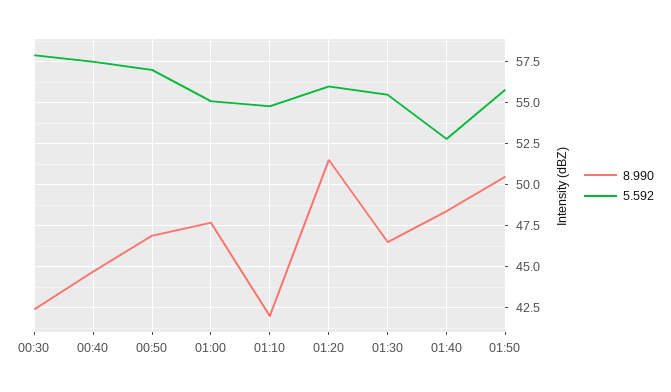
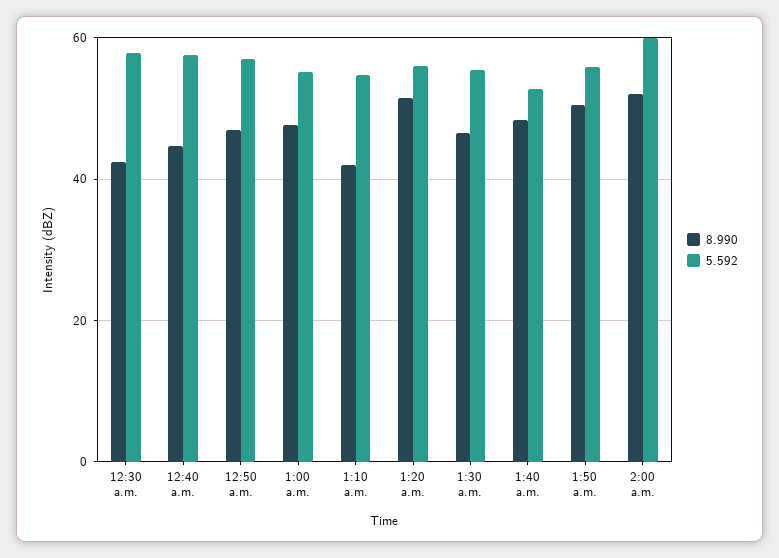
8.990, 2:00 a.m.: none -> 52
5.592, 2:00 a.m.: none -> 60

